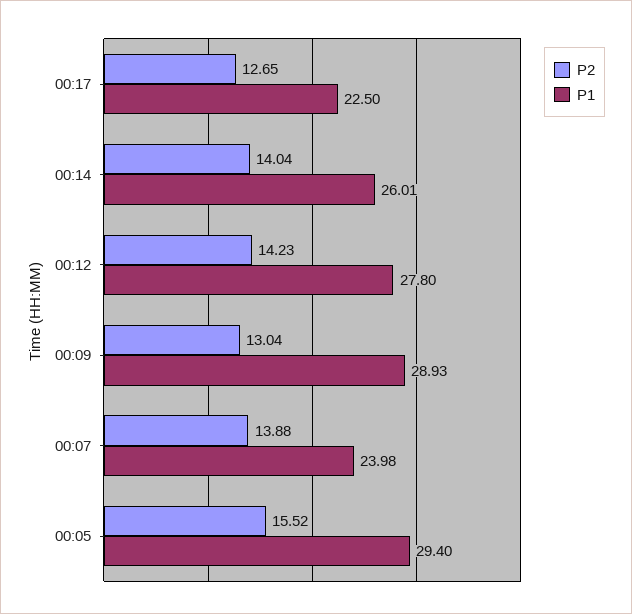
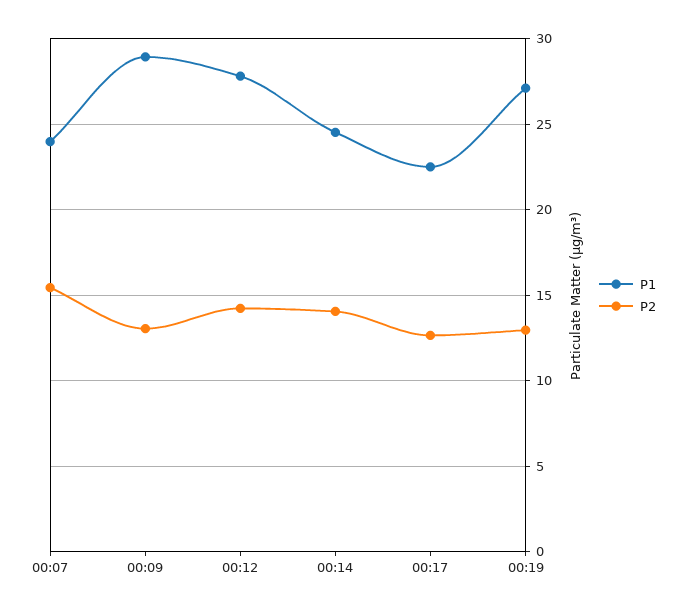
P1, 00:14: 26.01 -> 24.5
P2, 00:07: 13.88 -> 15.5
P2, 00:05: 15.52 -> none
P1, 00:05: 29.4 -> none
P1, 00:19: none -> 27
P2, 00:19: none -> 13

